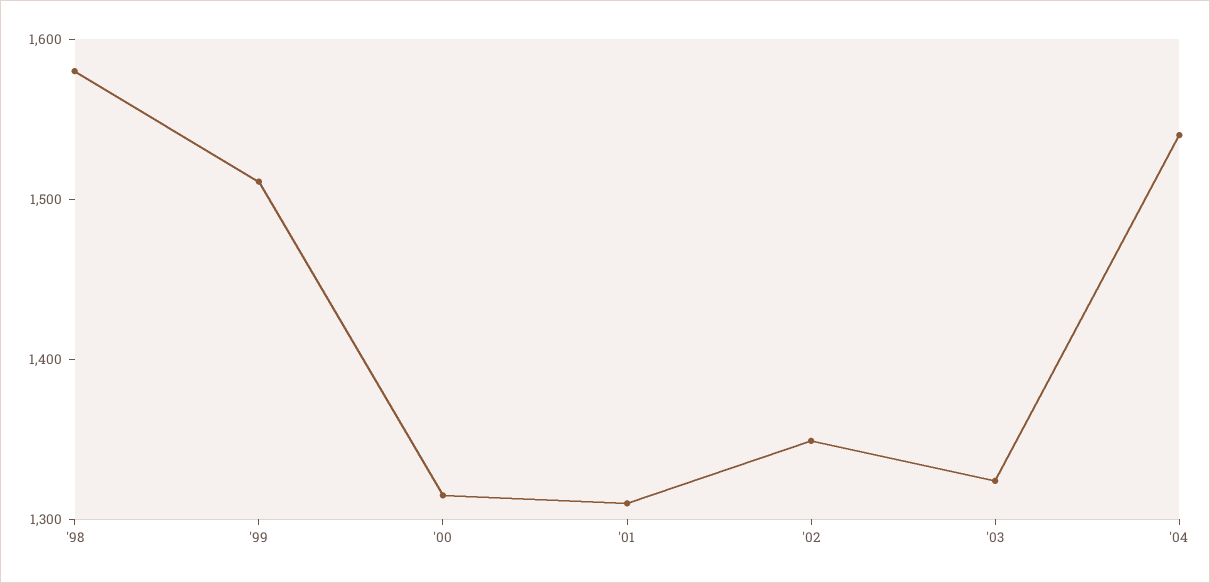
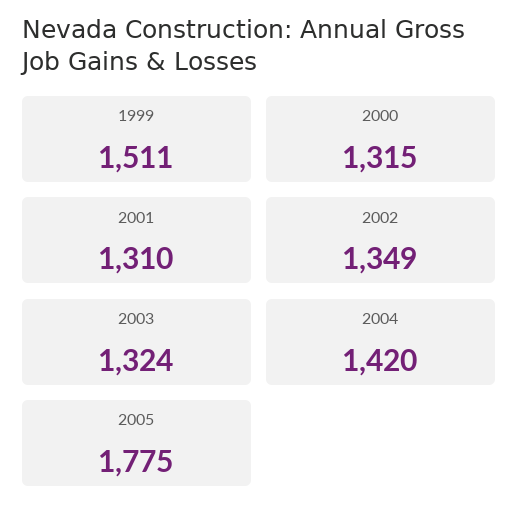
'98: 1580 -> none
'04: 1540 -> 1420
2005: none -> 1775

